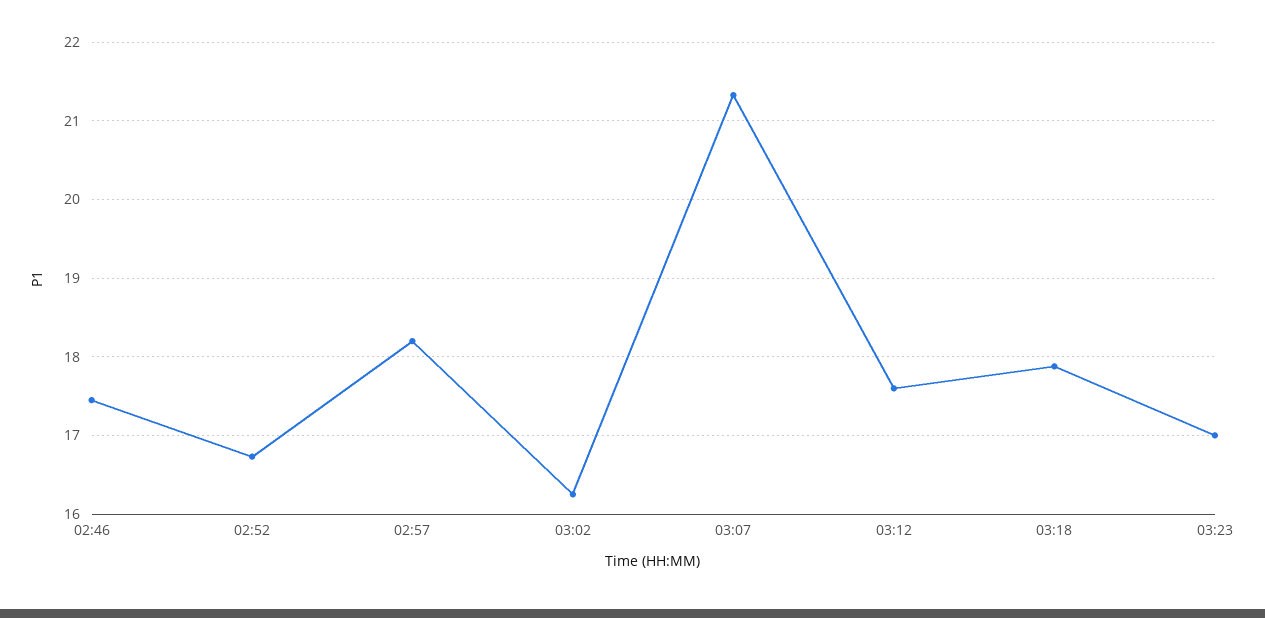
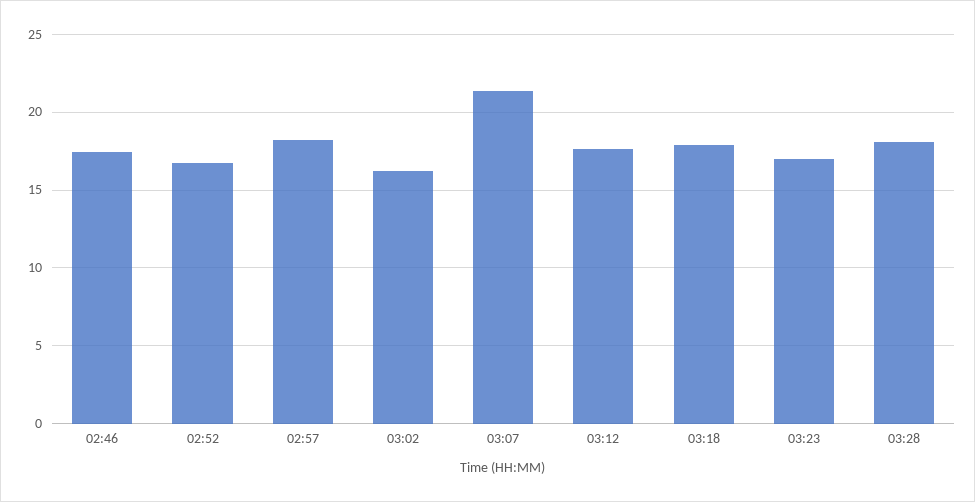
03:28: none -> 18

